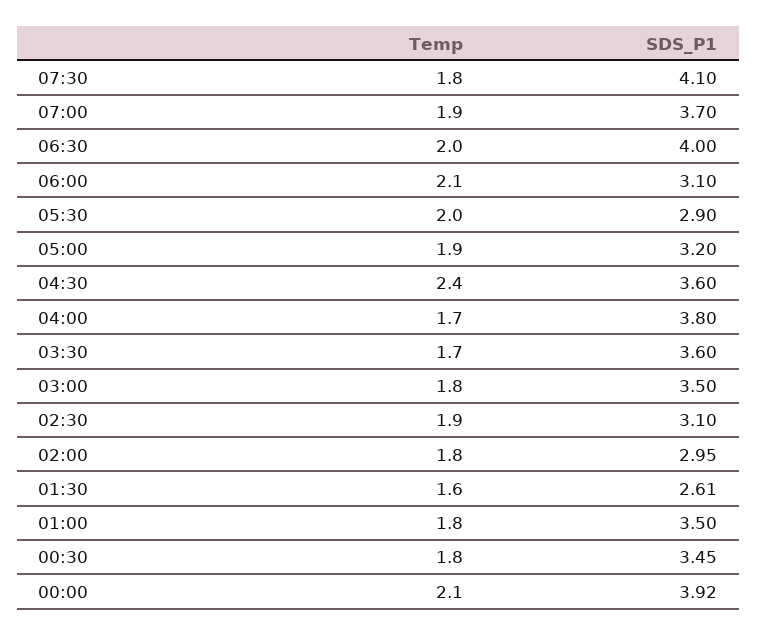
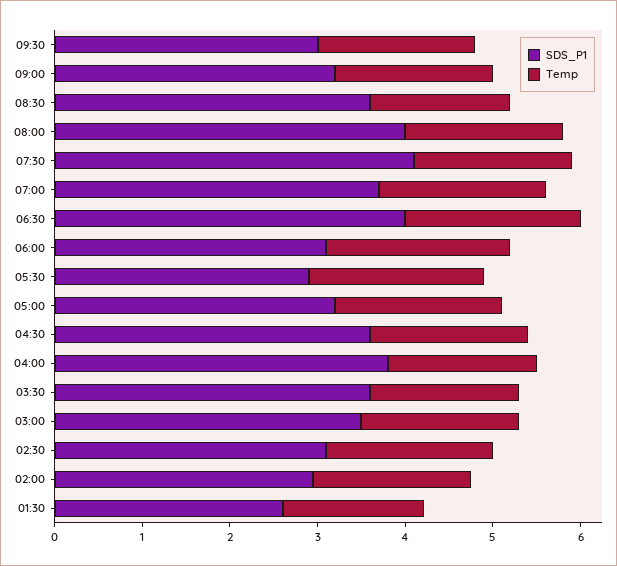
Temp, 04:30: 2.4 -> 1.8
Temp, 01:00: 1.8 -> none
SDS_P1, 01:00: 3.5 -> none
Temp, 00:30: 1.8 -> none
SDS_P1, 00:30: 3.45 -> none
Temp, 00:00: 2.1 -> none
SDS_P1, 00:00: 3.92 -> none
SDS_P1, 09:30: none -> 3
Temp, 09:30: none -> 1.8
SDS_P1, 09:00: none -> 3.2
Temp, 09:00: none -> 1.8
SDS_P1, 08:30: none -> 3.6
Temp, 08:30: none -> 1.6
SDS_P1, 08:00: none -> 4
Temp, 08:00: none -> 1.8

